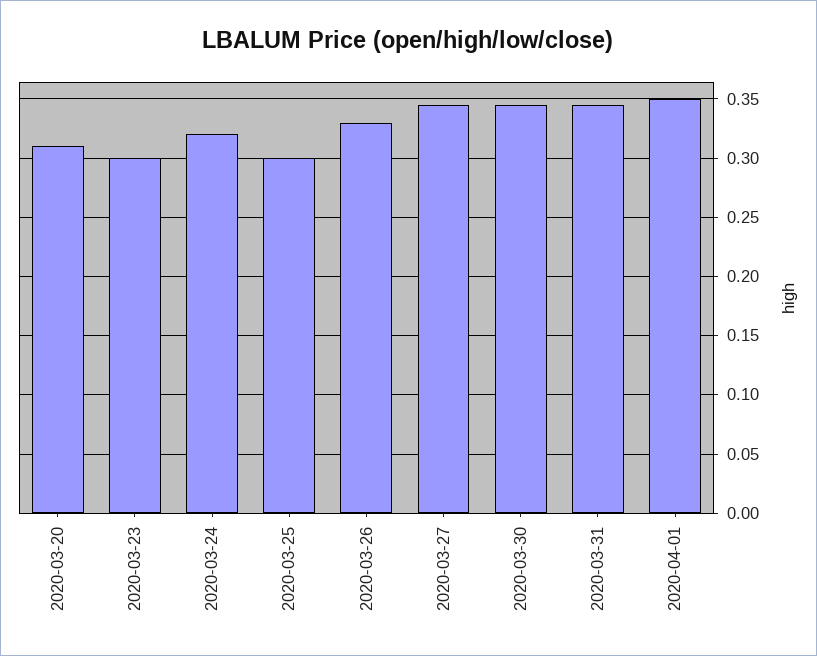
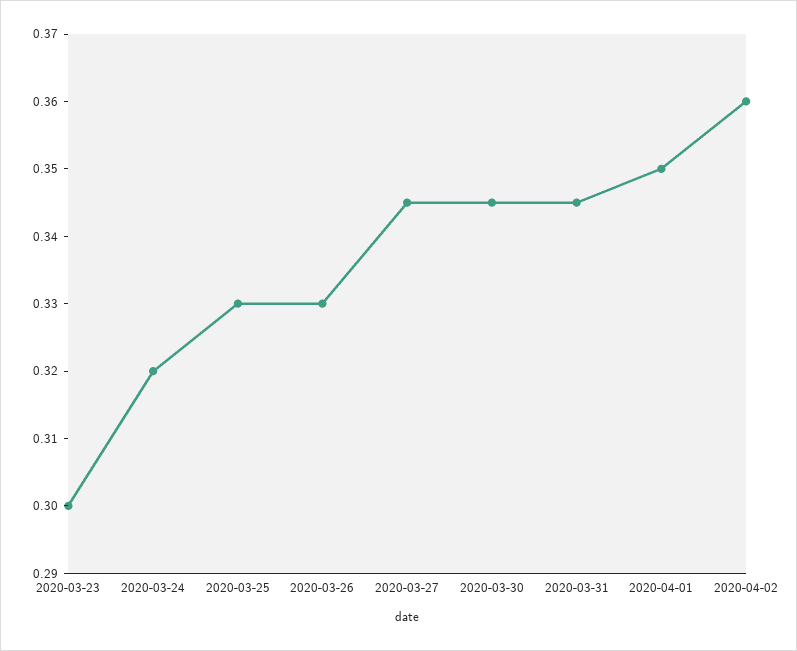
2020-03-20: 0.31 -> none
2020-03-25: 0.3 -> 0.33
2020-04-02: none -> 0.36

